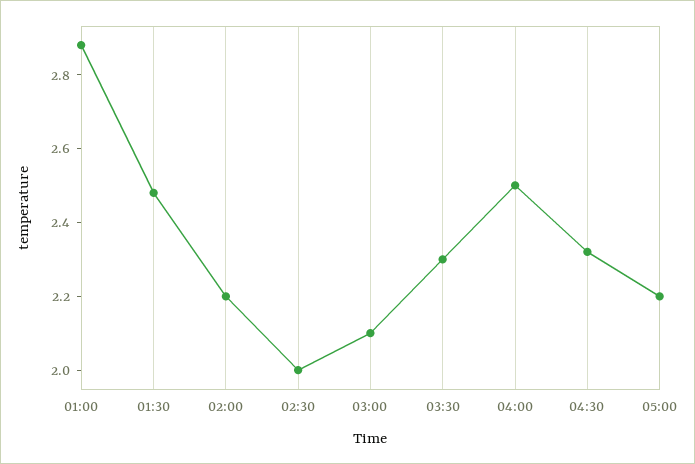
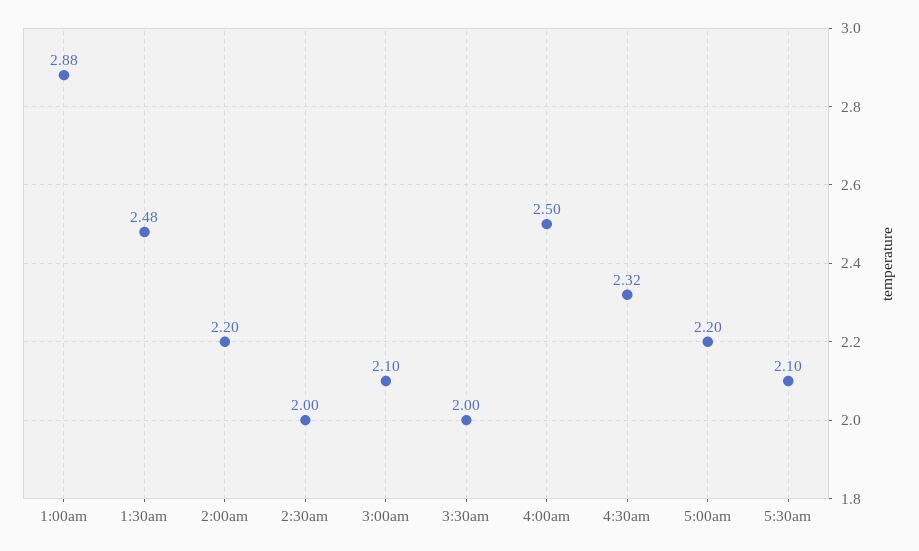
03:30: 2.3 -> 2
5:30am: none -> 2.1

